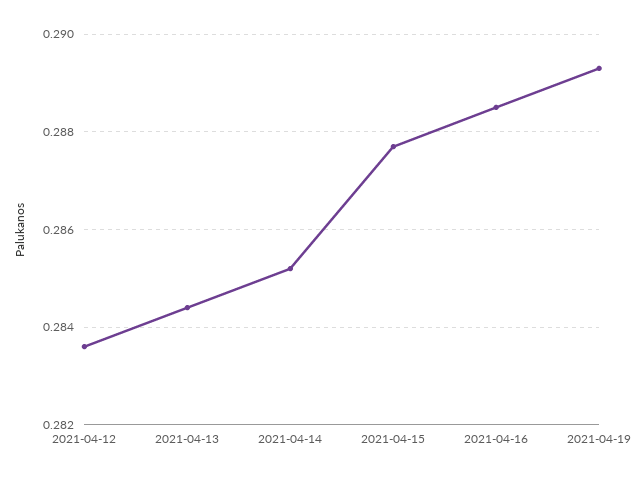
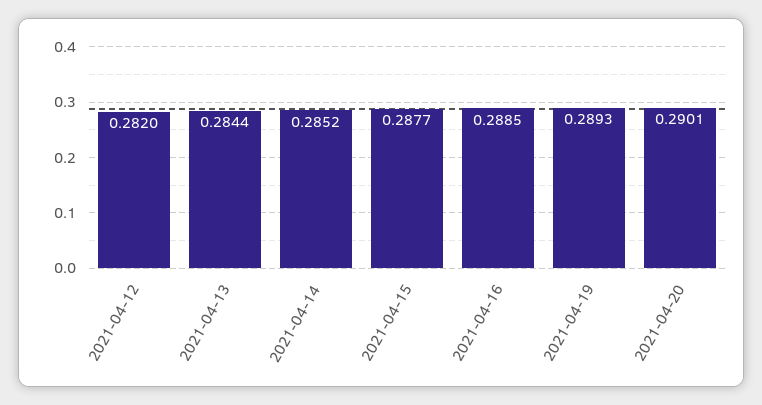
2021-04-12: 0.2835 -> 0.282
2021-04-20: none -> 0.2901

